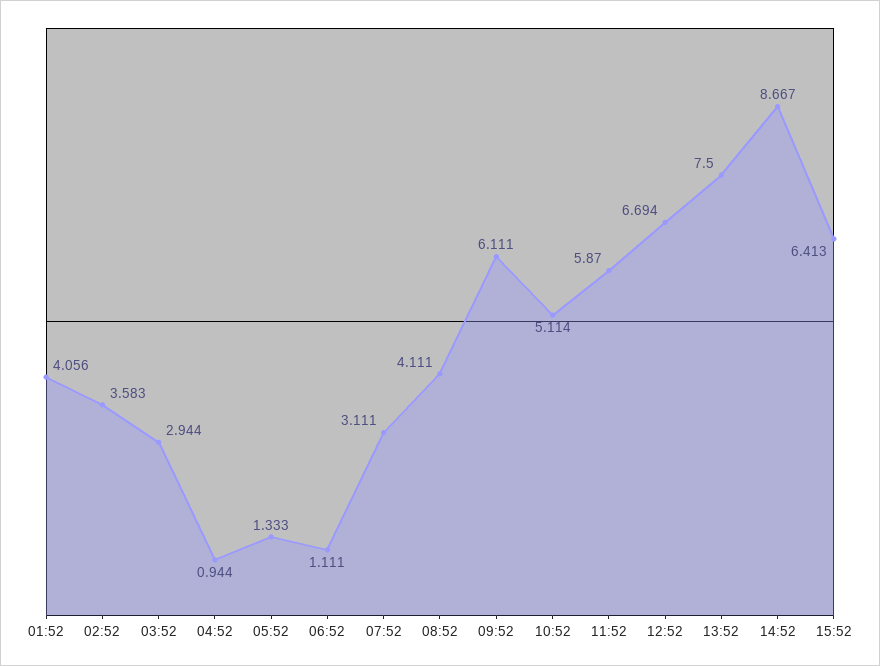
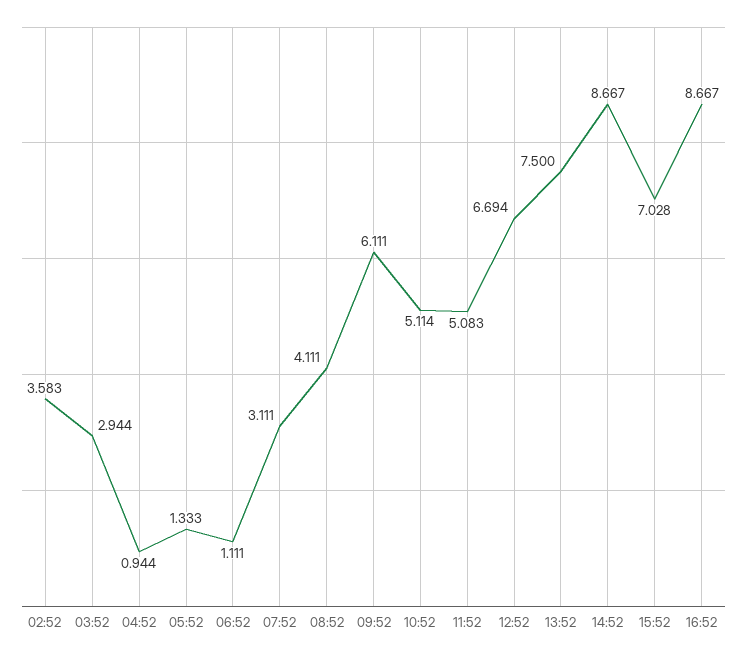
01:52: 4.056 -> none
11:52: 5.87 -> 5.083
15:52: 6.413 -> 7.028
16:52: none -> 8.667

